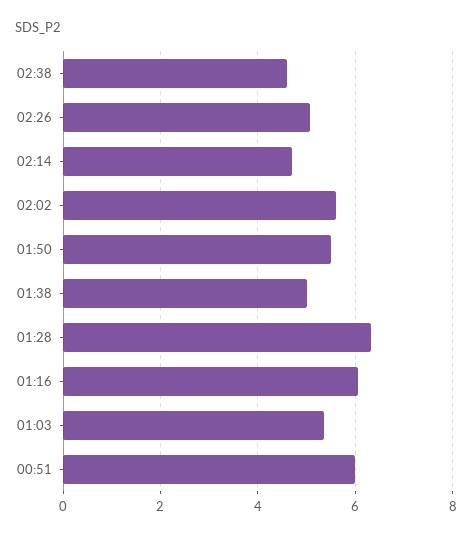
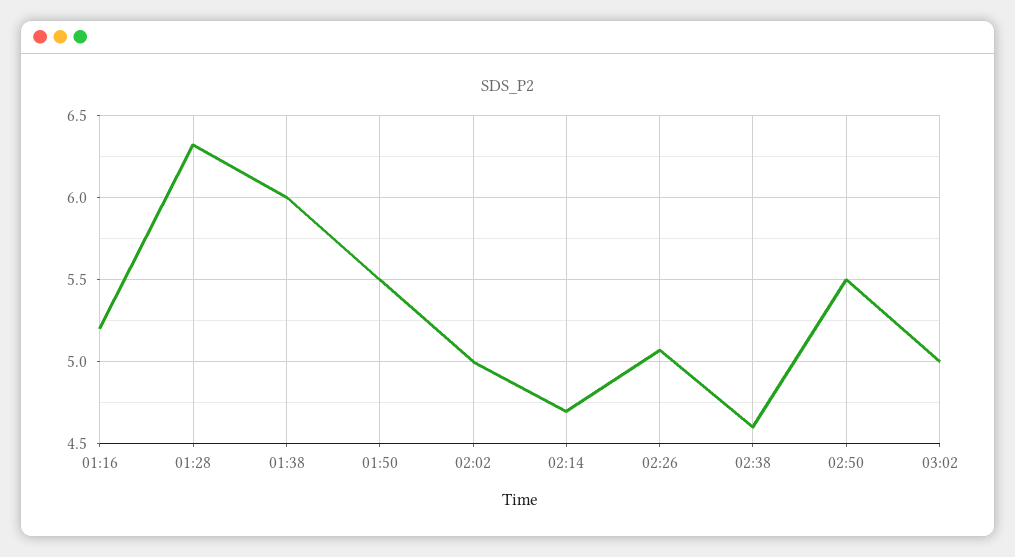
02:02: 5.6 -> 5
01:38: 5 -> 6
01:16: 6 -> 5.2
01:03: 5.4 -> none
00:51: 6 -> none
02:50: none -> 5.5
03:02: none -> 5

